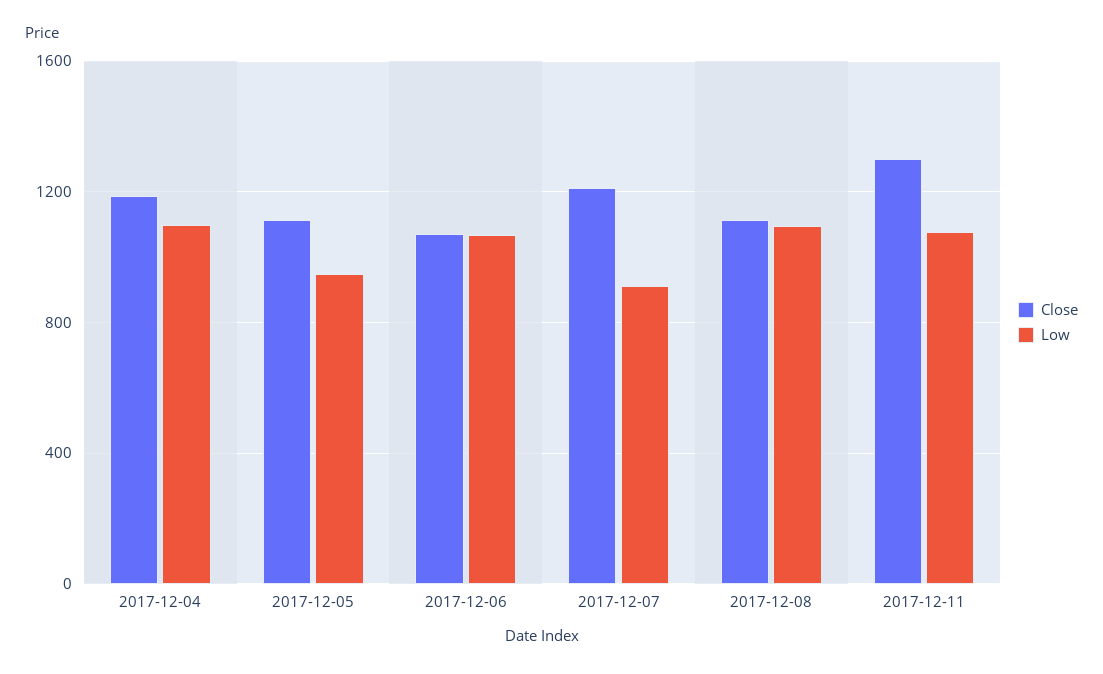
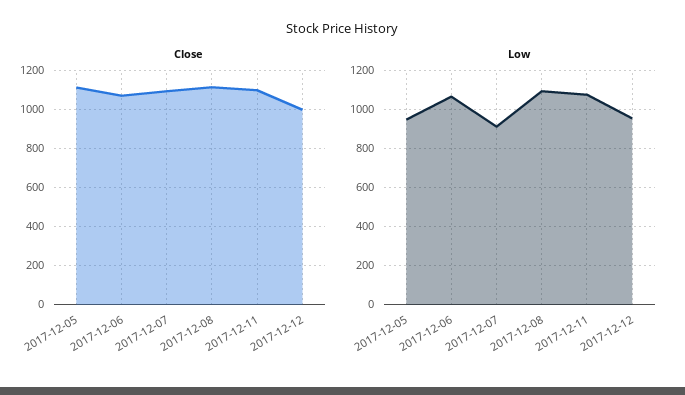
Close, 2017-12-04: 1200 -> none
Low, 2017-12-04: 1100 -> none
Close, 2017-12-07: 1200 -> 1100
Close, 2017-12-11: 1300 -> 1100
Close, 2017-12-12: none -> 1000
Low, 2017-12-12: none -> 950

